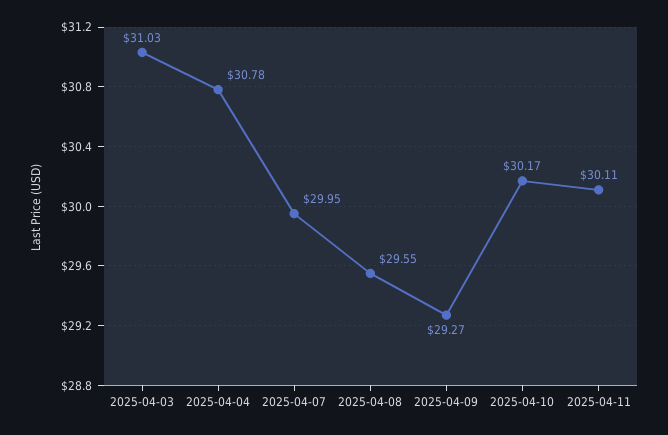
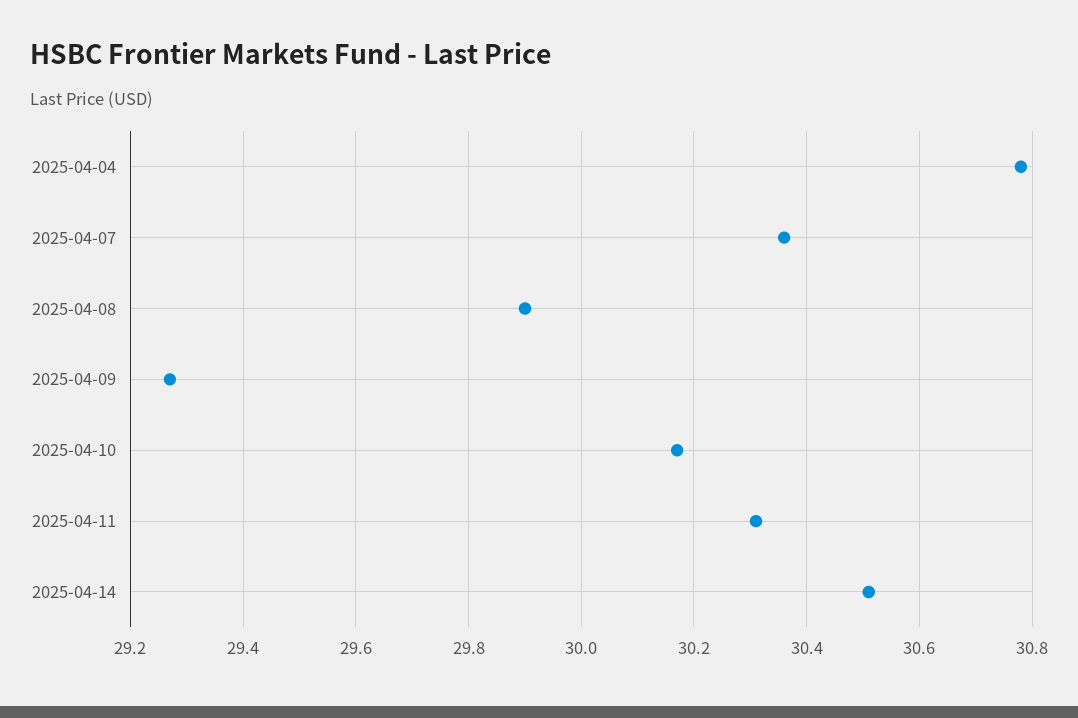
2025-04-03: 31.03 -> none
2025-04-07: 29.95 -> 30.35
2025-04-08: 29.55 -> 29.9
2025-04-11: 30.11 -> 30.3
2025-04-14: none -> 30.5

